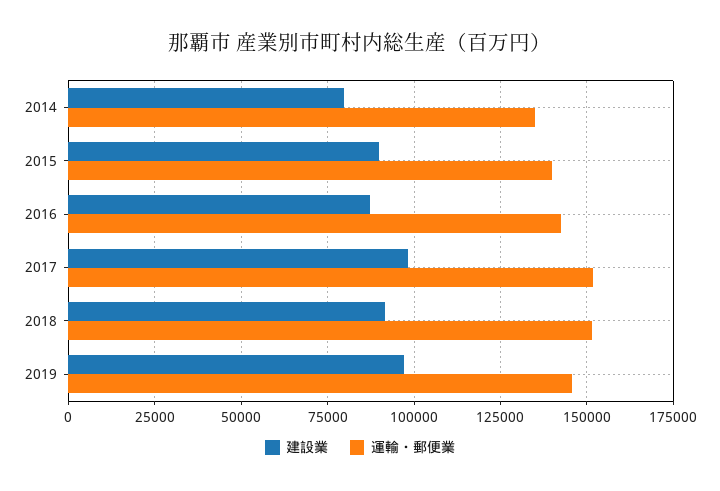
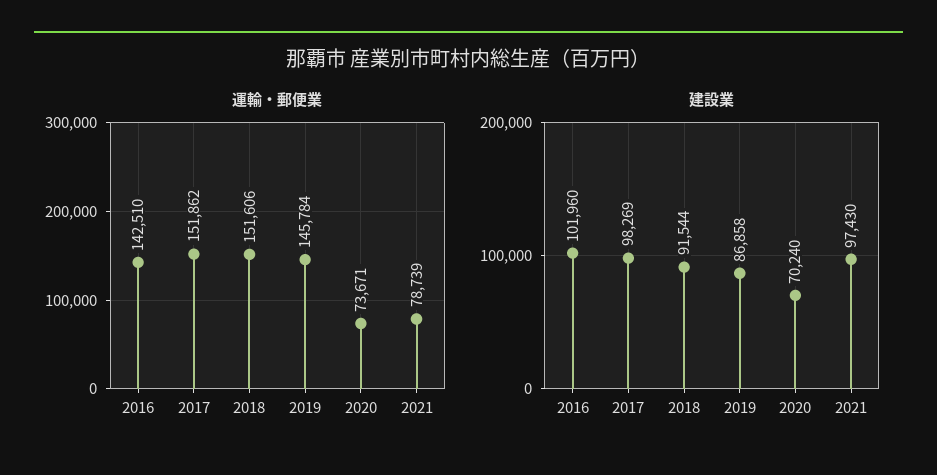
建設業, 2014: 80000 -> none
運輸・郵便業, 2014: 135000 -> none
建設業, 2015: 90000 -> none
運輸・郵便業, 2015: 140000 -> none
建設業, 2016: 87500 -> 101960
建設業, 2019: 97500 -> 86858
運輸・郵便業, 2020: none -> 73671
運輸・郵便業, 2021: none -> 78739
建設業, 2020: none -> 70240
建設業, 2021: none -> 97430

